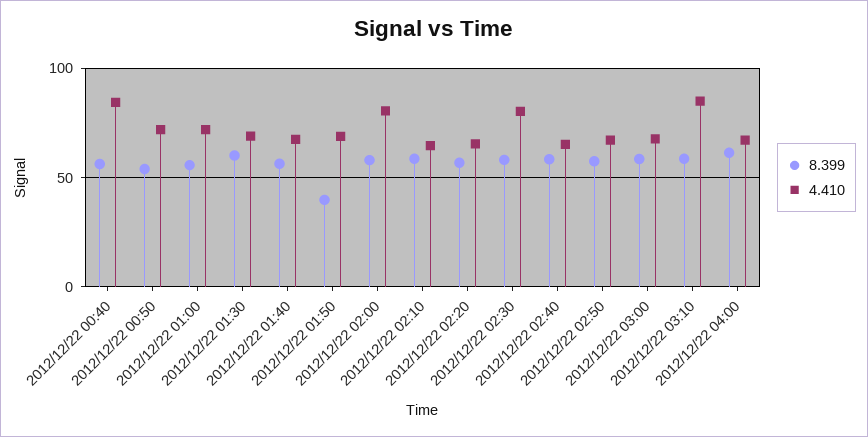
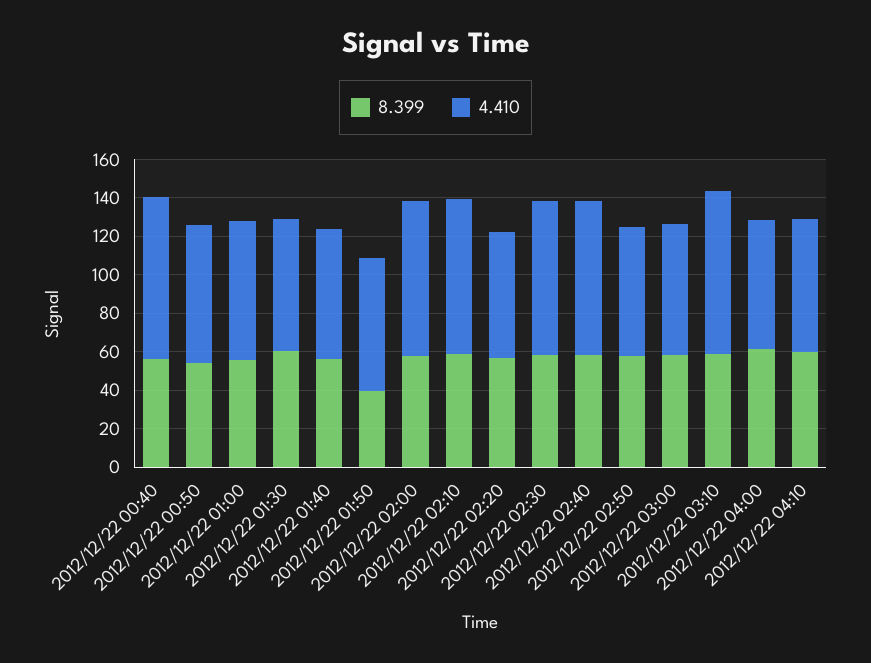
4.410, 2012/12/22 02:10: 65 -> 80
4.410, 2012/12/22 02:40: 65 -> 80
8.399, 2012/12/22 04:10: none -> 60
4.410, 2012/12/22 04:10: none -> 70

